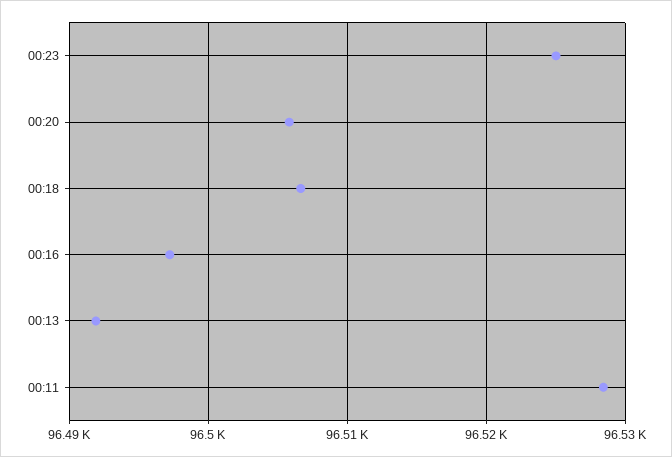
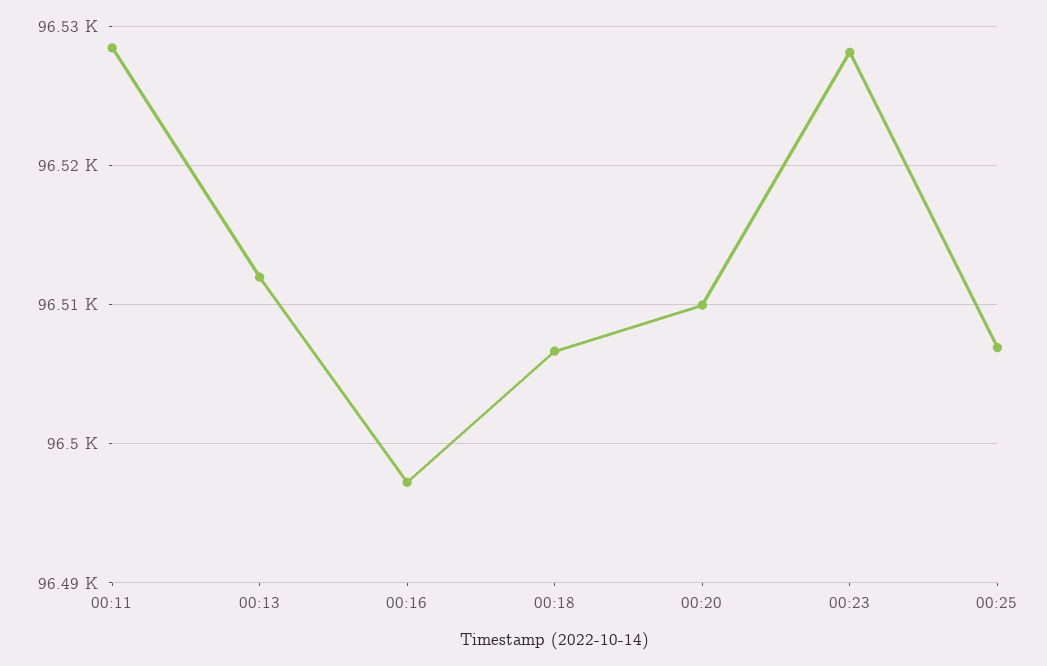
00:23: 96525 -> 96528
00:20: 96506 -> 96510
00:13: 96492 -> 96512
00:25: none -> 96507

